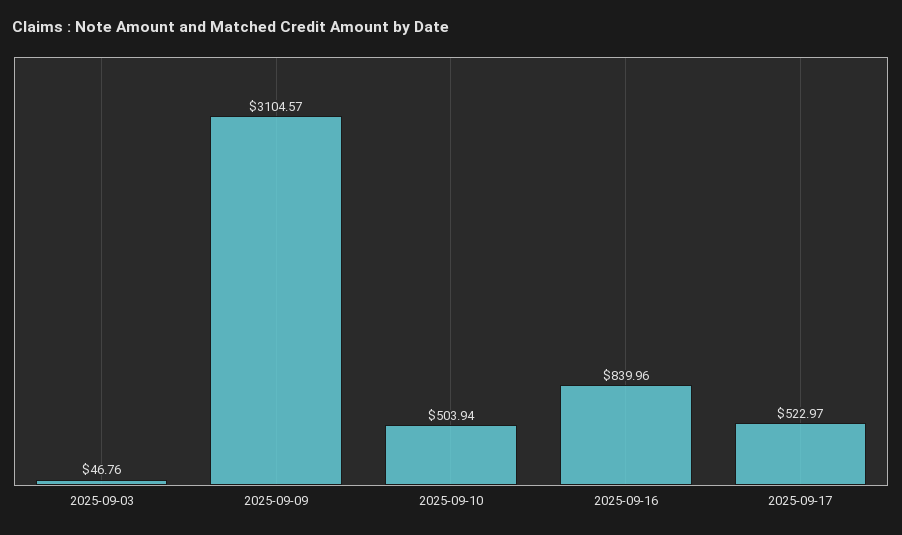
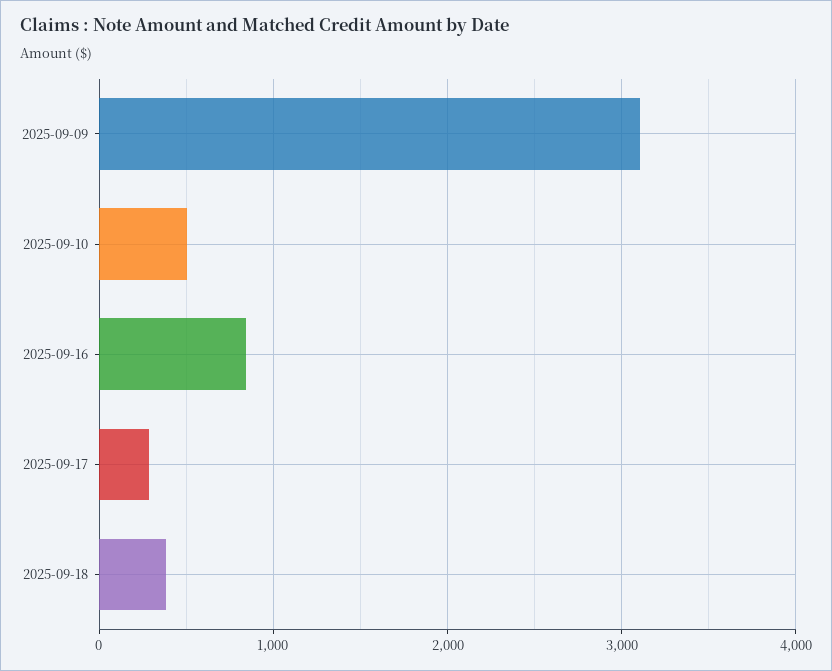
2025-09-03: 46.76 -> none
2025-09-17: 522.97 -> 300
2025-09-18: none -> 400

